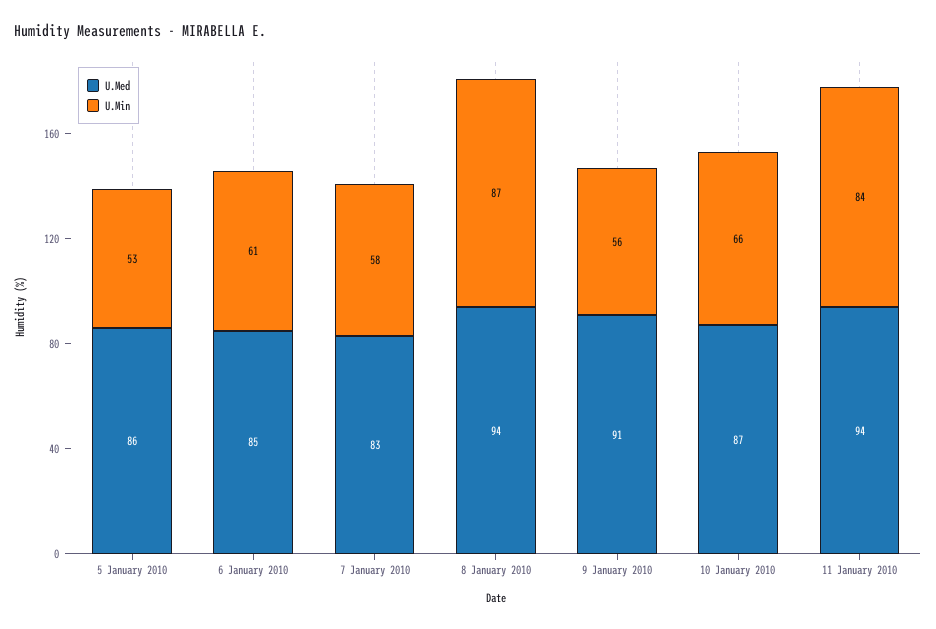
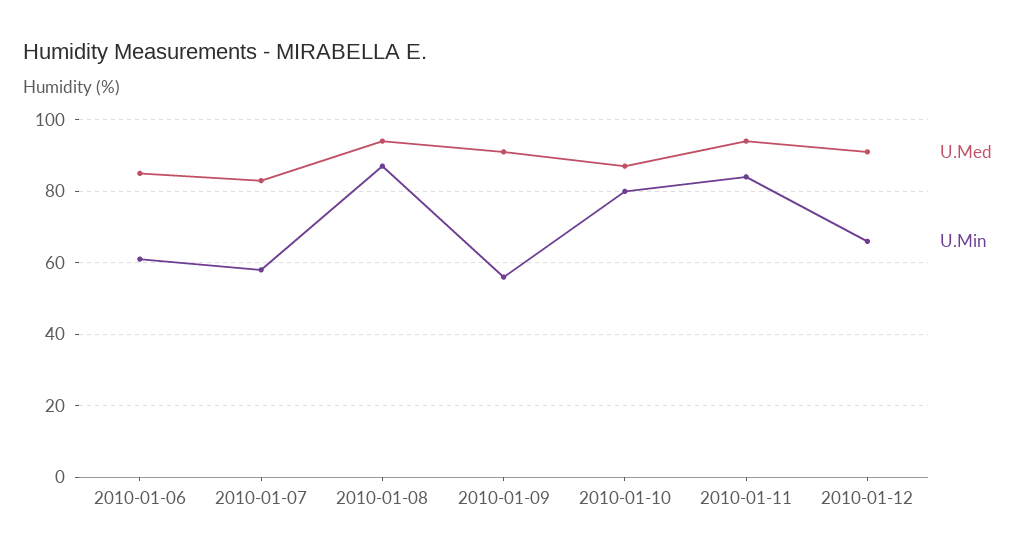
U.Med, 5 January 2010: 86 -> none
U.Min, 5 January 2010: 53 -> none
U.Min, 10 January 2010: 66 -> 80
U.Med, 2010-01-12: none -> 90
U.Min, 2010-01-12: none -> 65

